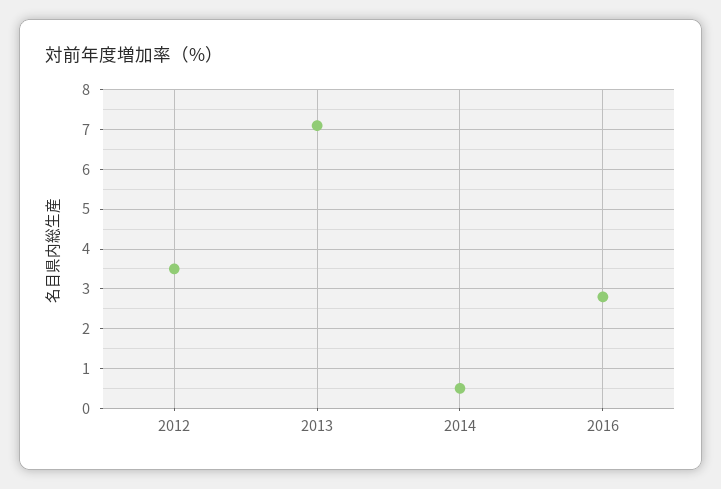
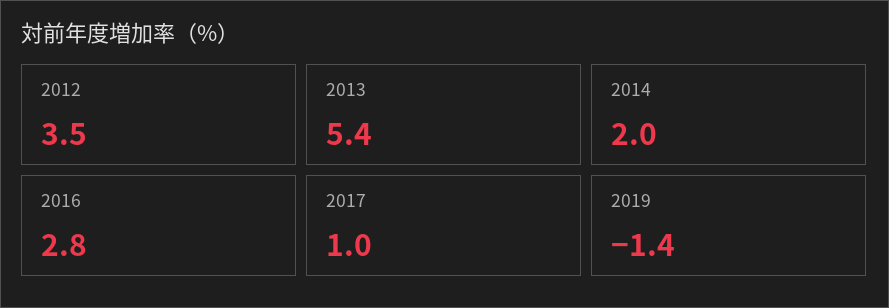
2013: 7 -> 5.4
2014: 0.5 -> 2
2017: none -> 1
2019: none -> -1.4

